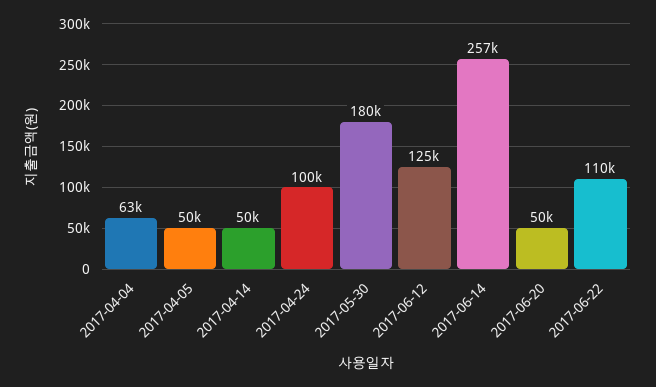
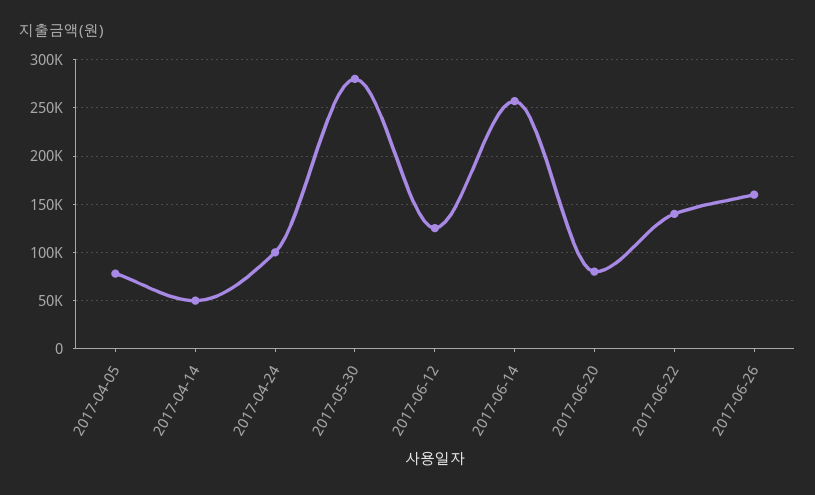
2017-04-04: 63000 -> none
2017-04-05: 50000 -> 80000
2017-05-30: 180000 -> 280000
2017-06-20: 50000 -> 80000
2017-06-22: 110000 -> 140000
2017-06-26: none -> 160000

